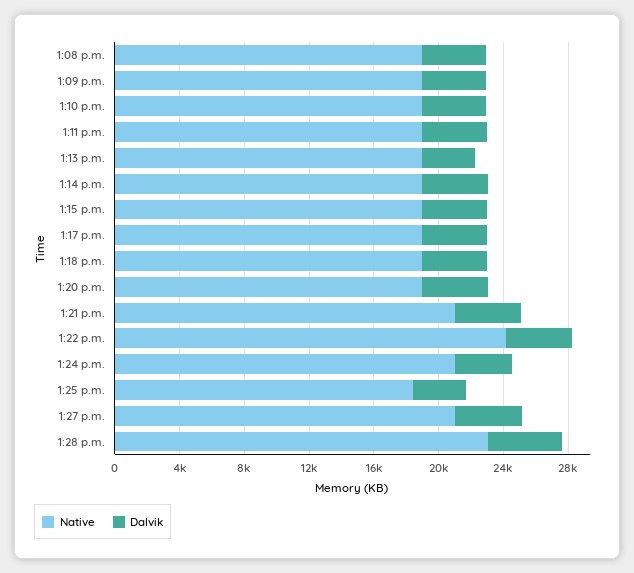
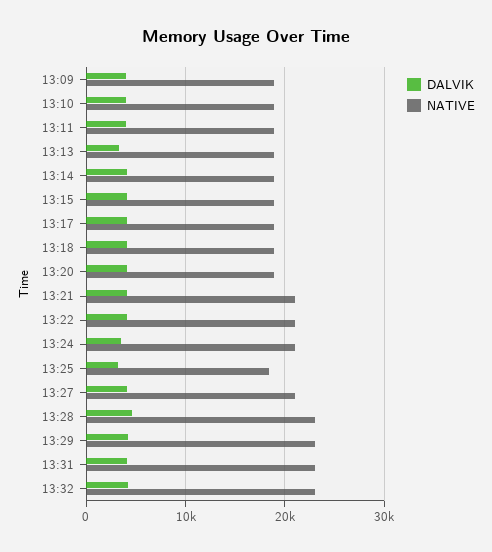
Native, 1:08 p.m.: 19000 -> none
Dalvik, 1:08 p.m.: 4000 -> none
Native, 1:22 p.m.: 24000 -> 21000
Dalvik, 13:29: none -> 4000
Native, 13:29: none -> 23000
Dalvik, 13:31: none -> 4000
Native, 13:31: none -> 23000
Dalvik, 13:32: none -> 4000
Native, 13:32: none -> 23000

